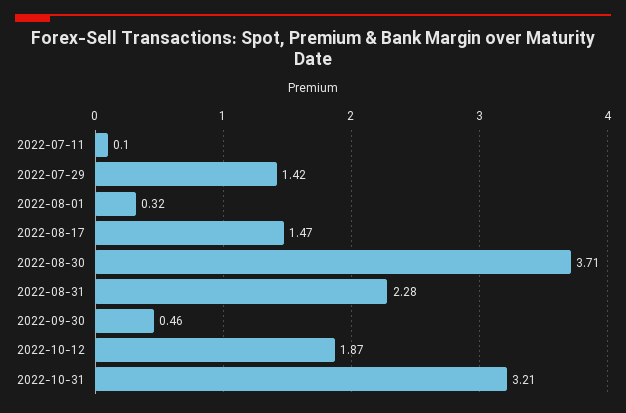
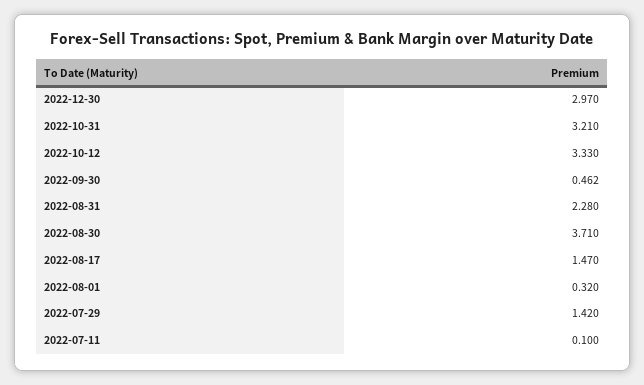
2022-10-12: 1.87 -> 3.33
2022-12-30: none -> 2.97

